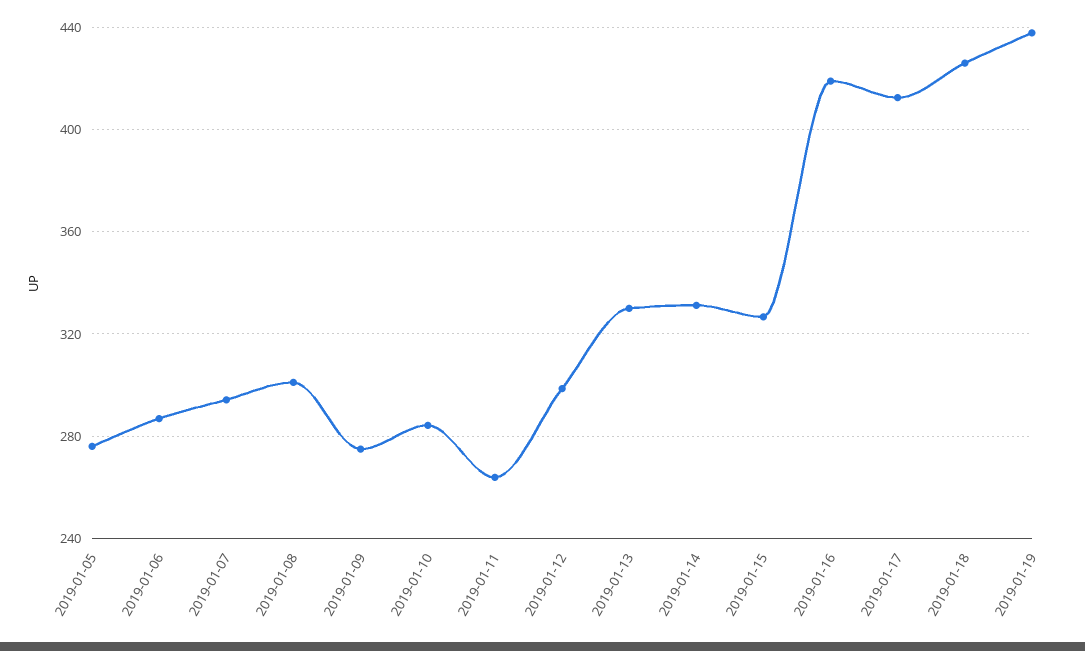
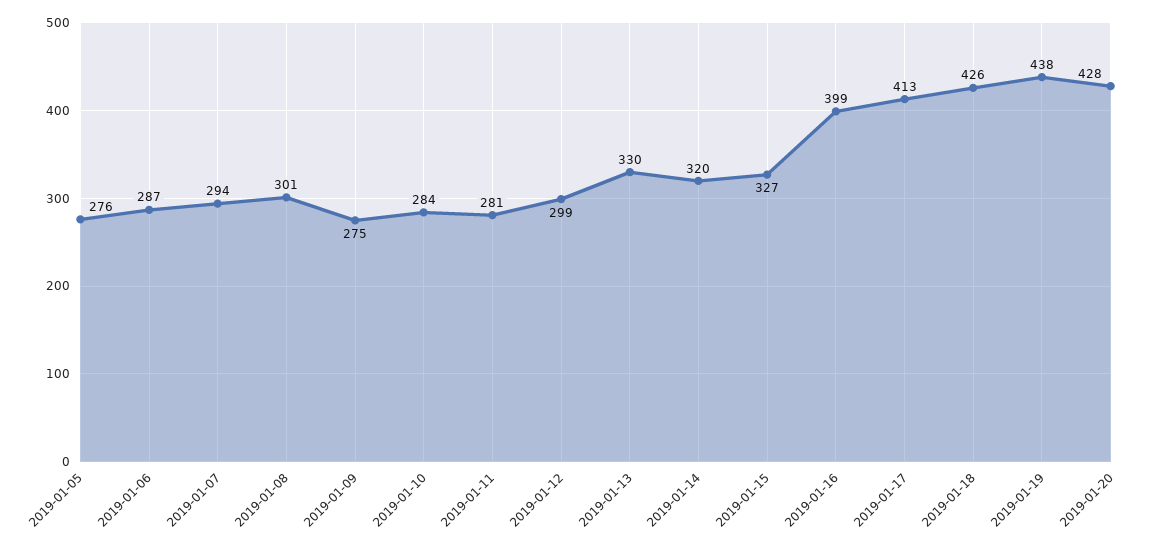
2019-01-11: 265 -> 281
2019-01-14: 330 -> 320
2019-01-16: 420 -> 399
2019-01-20: none -> 428

